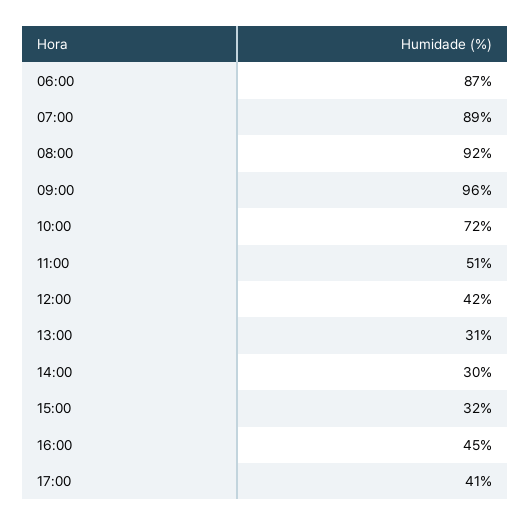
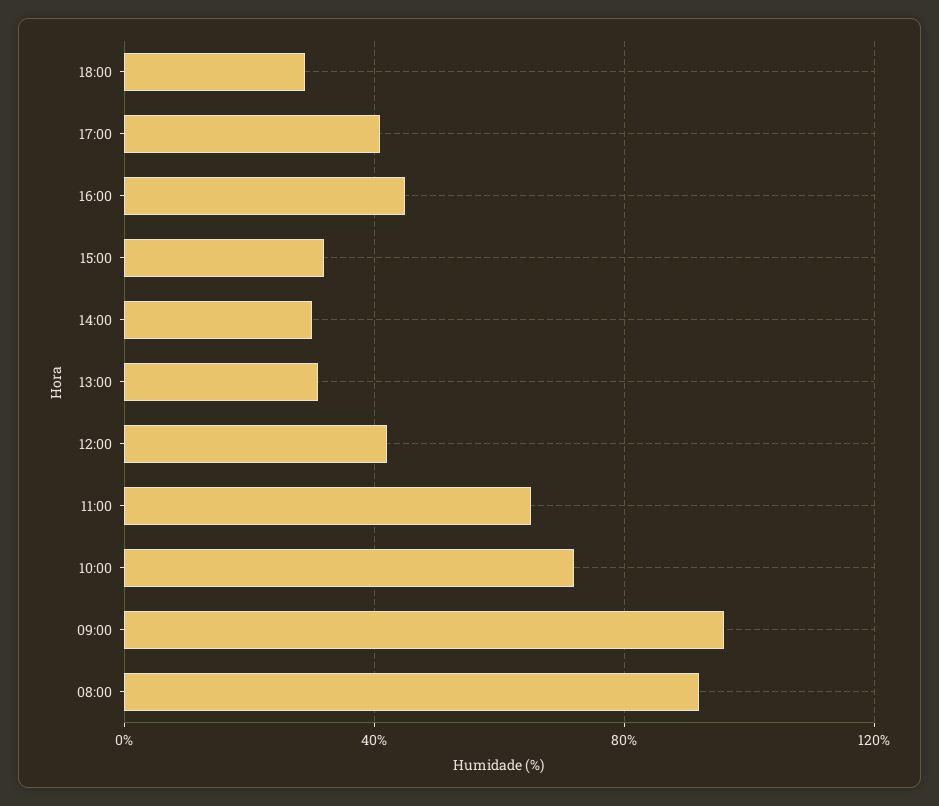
06:00: 87 -> none
07:00: 89 -> none
11:00: 51 -> 65
18:00: none -> 30

